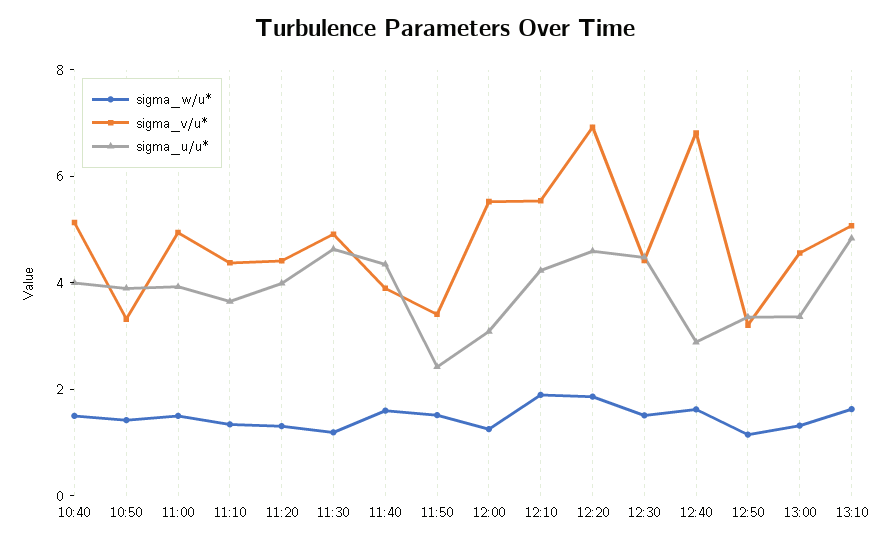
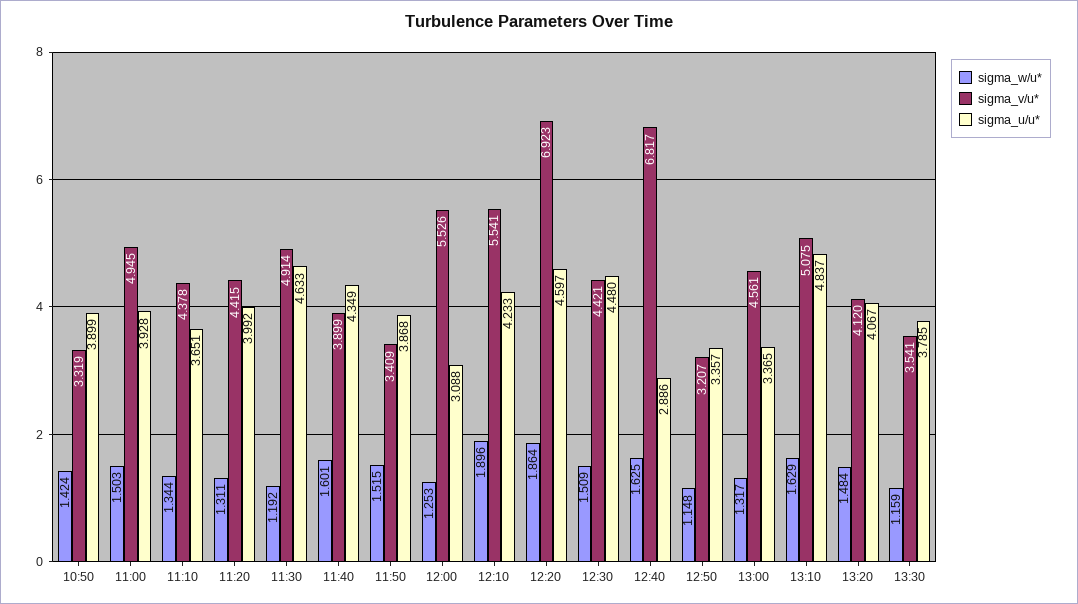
sigma_w/u*, 10:40: 1.5 -> none
sigma_v/u*, 10:40: 5 -> none
sigma_u/u*, 10:40: 4 -> none
sigma_u/u*, 11:50: 2.5 -> 3.868
sigma_w/u*, 13:20: none -> 1.484
sigma_v/u*, 13:20: none -> 4.12
sigma_u/u*, 13:20: none -> 4.067
sigma_w/u*, 13:30: none -> 1.159
sigma_v/u*, 13:30: none -> 3.541
sigma_u/u*, 13:30: none -> 3.785

